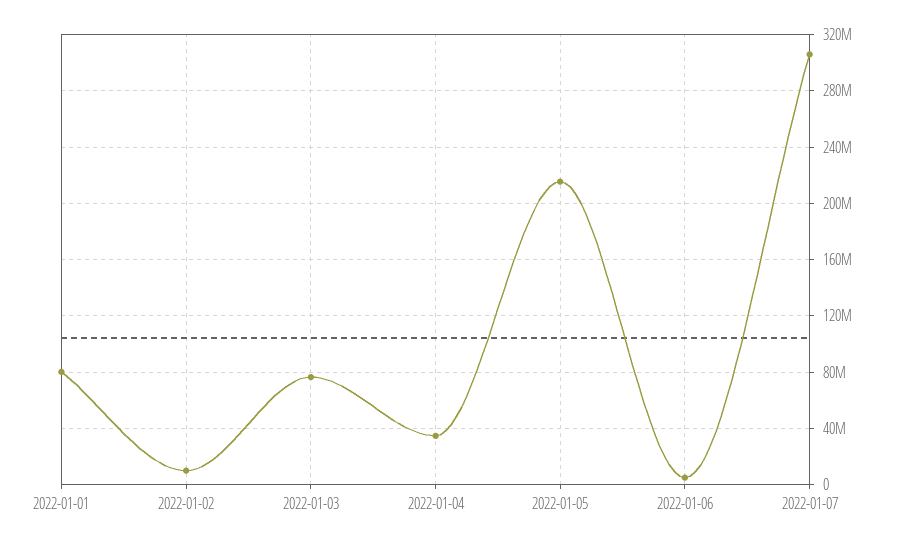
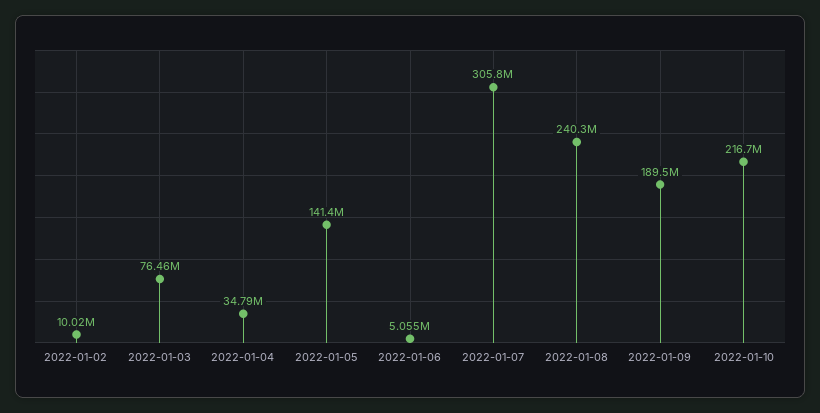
2022-01-01: 80000000 -> none
2022-01-05: 215000000 -> 141400000
2022-01-08: none -> 240300000
2022-01-09: none -> 189500000
2022-01-10: none -> 216700000

